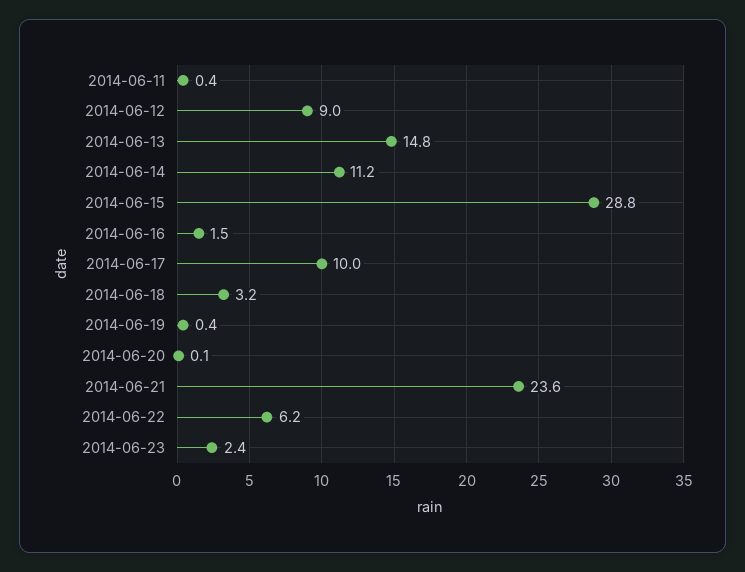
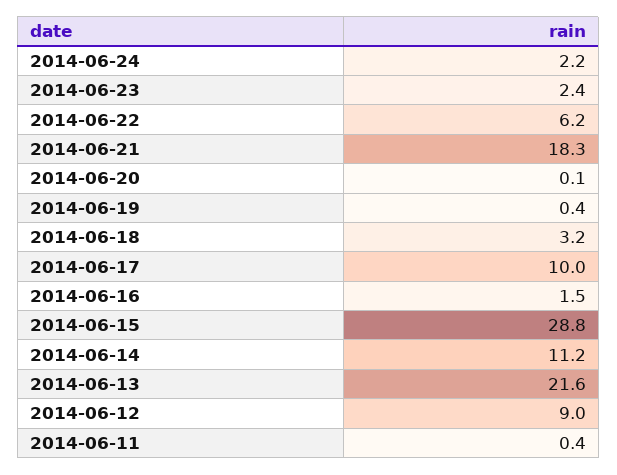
2014-06-13: 14.8 -> 21.6
2014-06-21: 23.6 -> 18.3
2014-06-24: none -> 2.2

